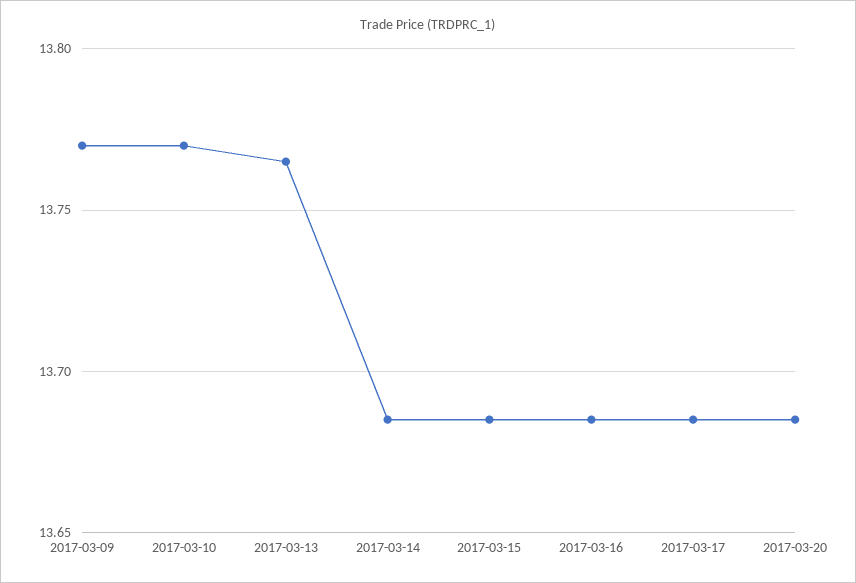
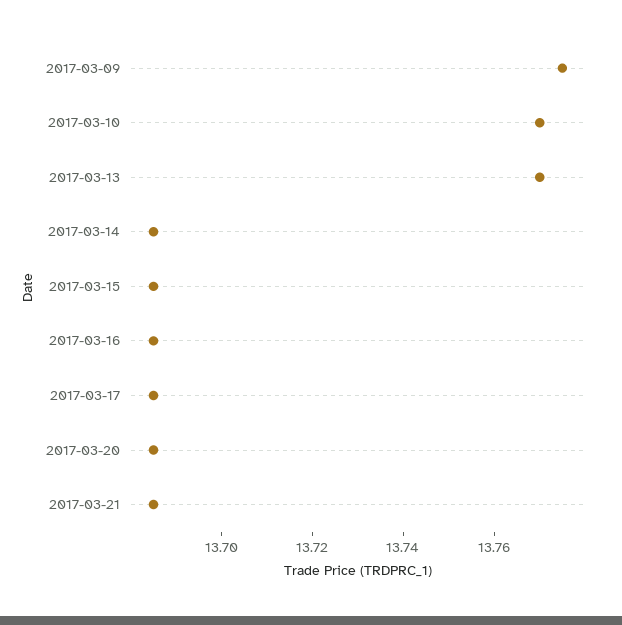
2017-03-09: 13.77 -> 13.775
2017-03-13: 13.765 -> 13.77
2017-03-21: none -> 13.685

